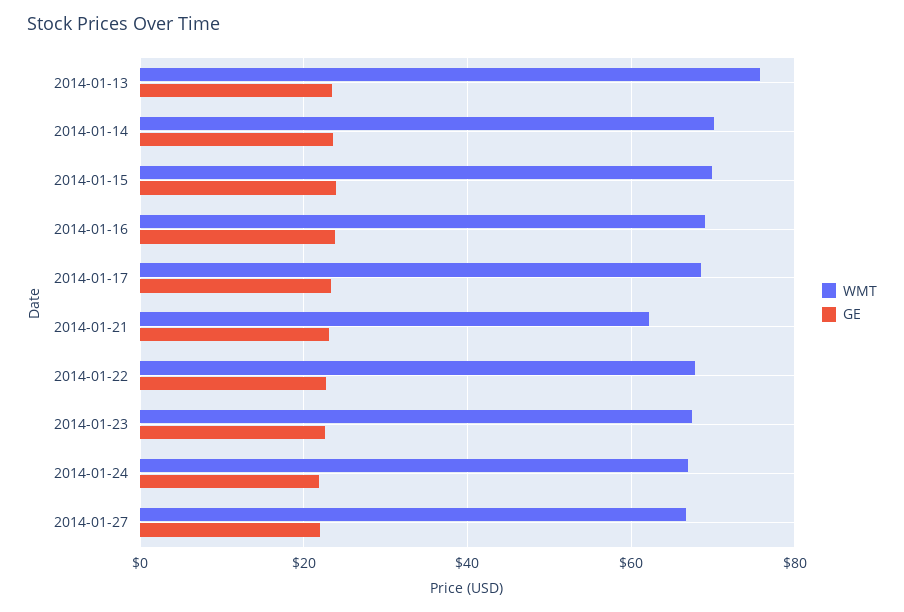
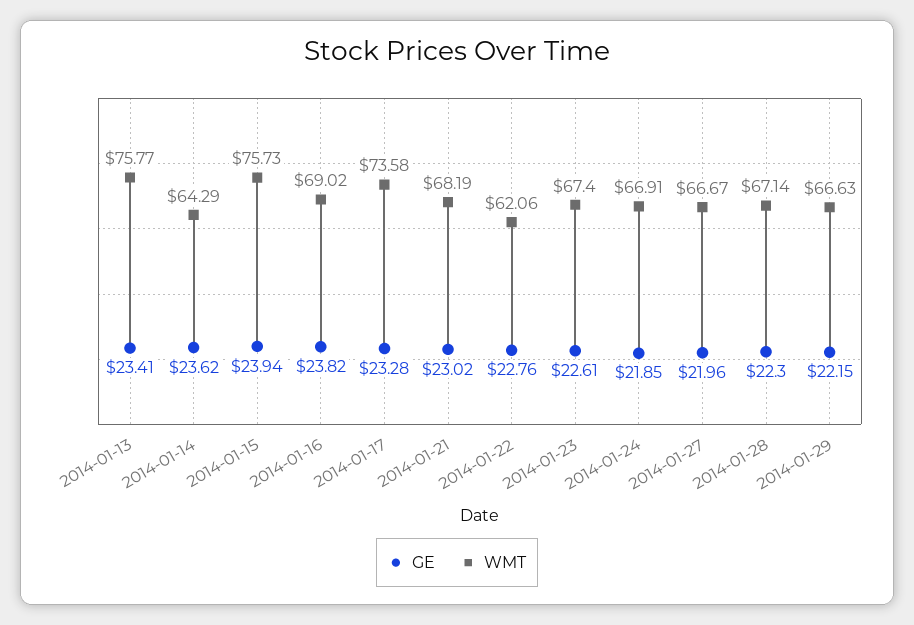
WMT, 2014-01-14: 70 -> 64.29
WMT, 2014-01-15: 70 -> 75.73
WMT, 2014-01-17: 68 -> 73.58
WMT, 2014-01-21: 62 -> 68.19
WMT, 2014-01-22: 68 -> 62.06
GE, 2014-01-28: none -> 22.3
WMT, 2014-01-28: none -> 67.14
GE, 2014-01-29: none -> 22.15
WMT, 2014-01-29: none -> 66.63

